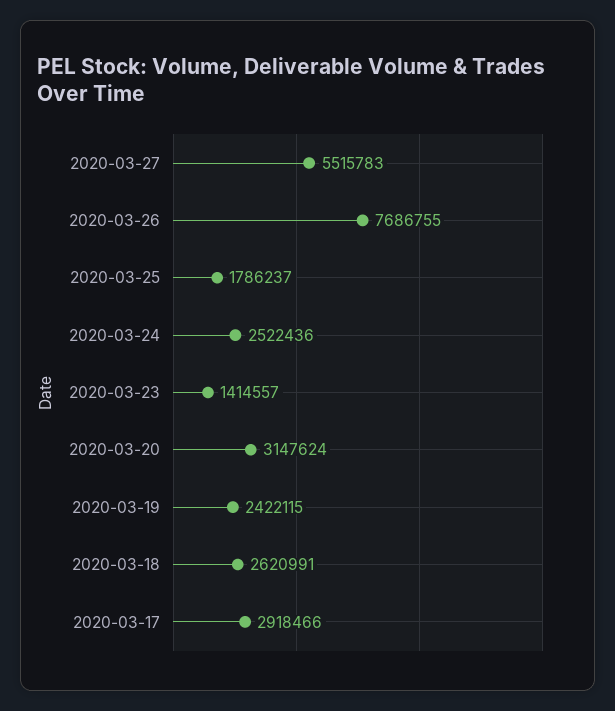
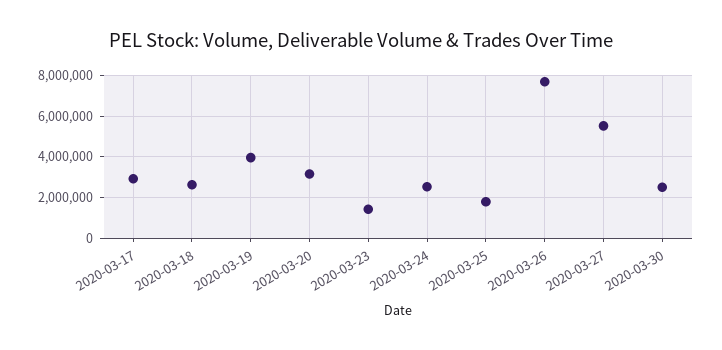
2020-03-19: 2422115 -> 4000000
2020-03-30: none -> 2500000

